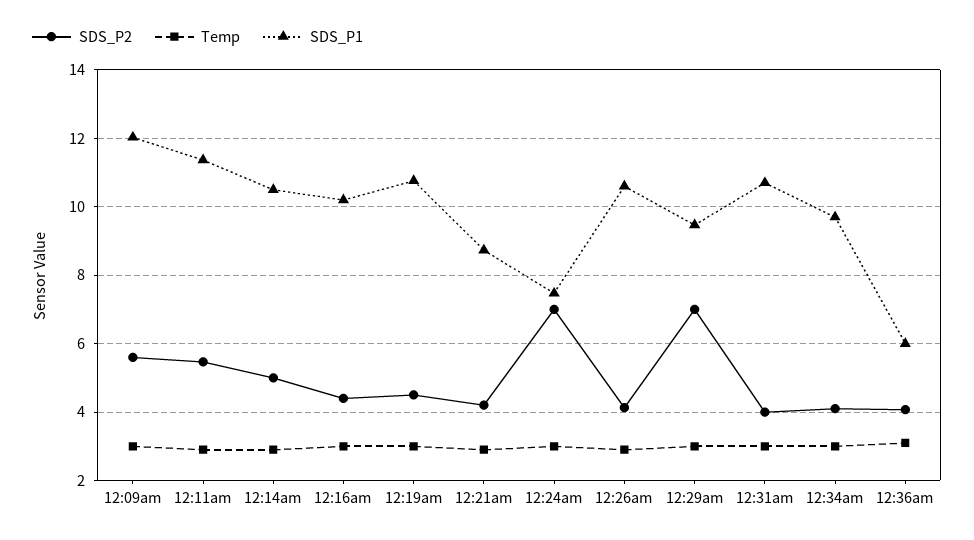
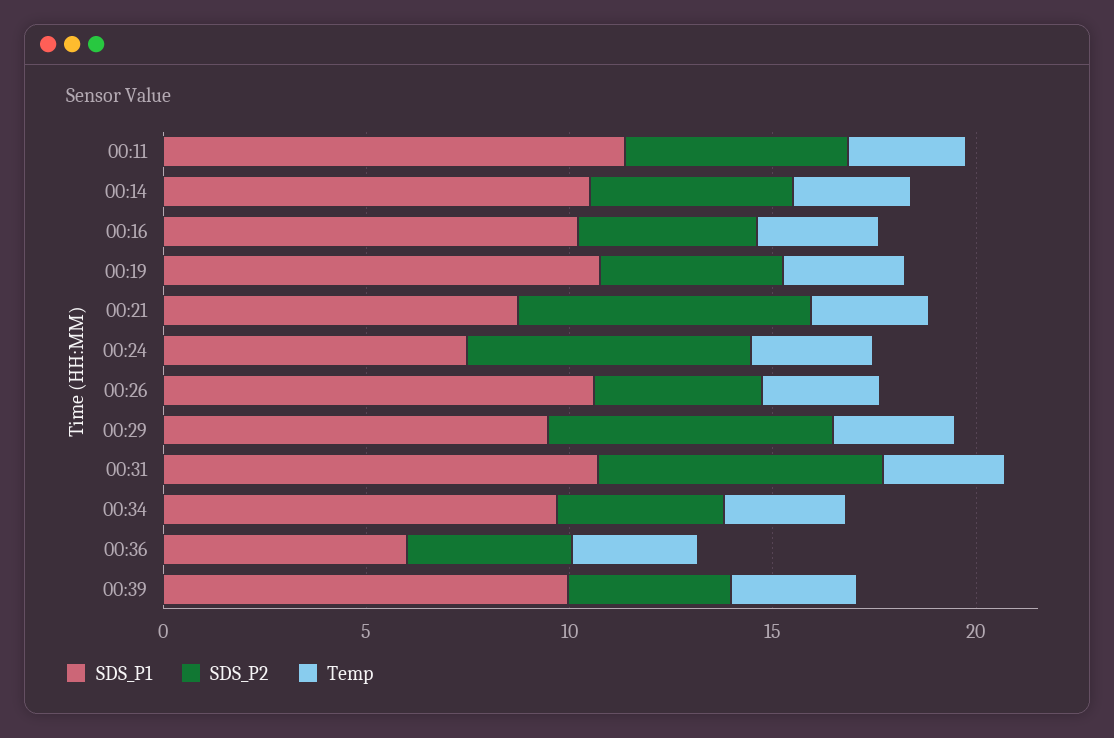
SDS_P2, 12:09am: 5.6 -> none
Temp, 12:09am: 3 -> none
SDS_P1, 12:09am: 12 -> none
SDS_P2, 12:21am: 4.2 -> 7
SDS_P2, 12:31am: 4 -> 7
SDS_P1, 00:39: none -> 10
SDS_P2, 00:39: none -> 4
Temp, 00:39: none -> 3

